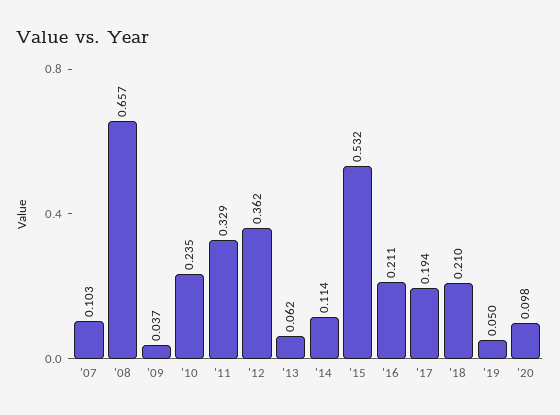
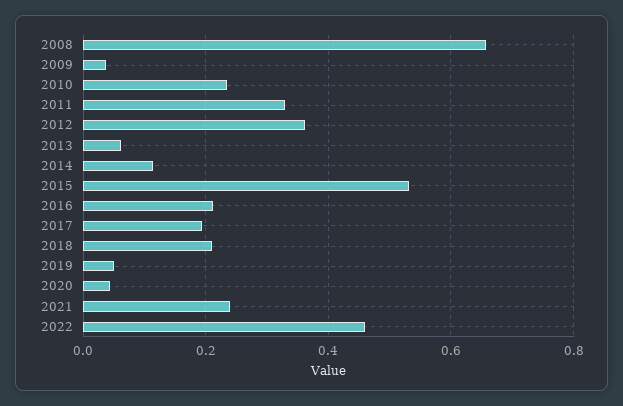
'07: 0.103 -> none
'20: 0.098 -> 0.04
2021: none -> 0.24
2022: none -> 0.46

